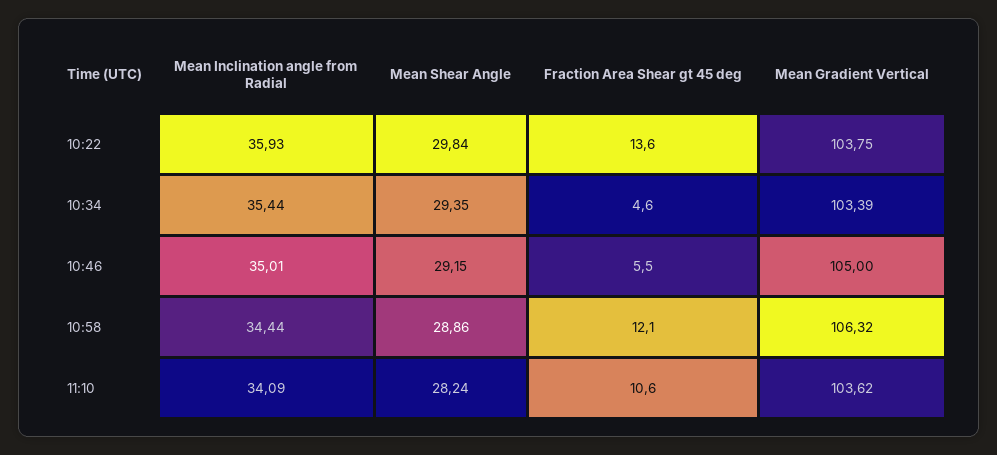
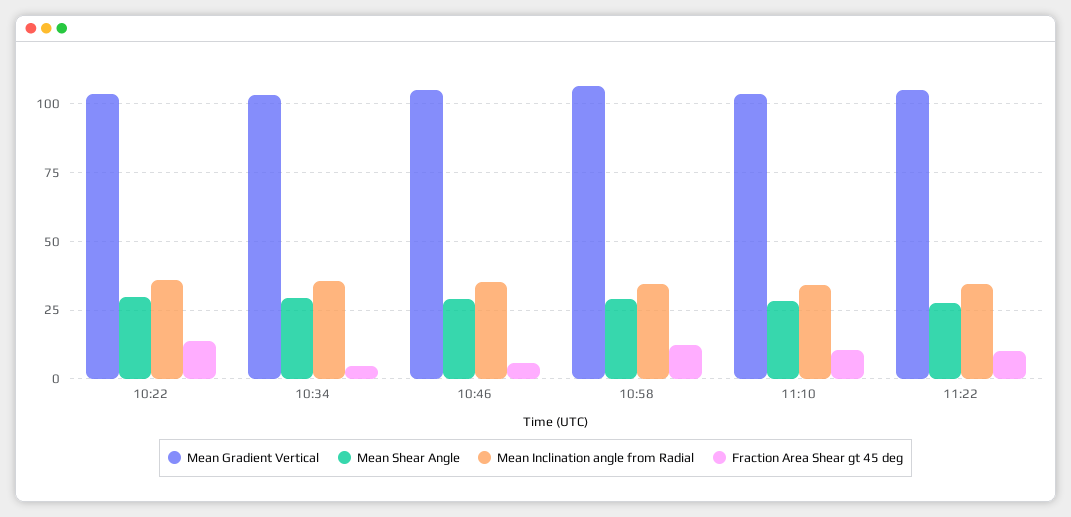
Mean Gradient Vertical, 11:22: none -> 105
Mean Shear Angle, 11:22: none -> 27.5
Mean Inclination angle from Radial, 11:22: none -> 35
Fraction Area Shear gt 45 deg, 11:22: none -> 10

